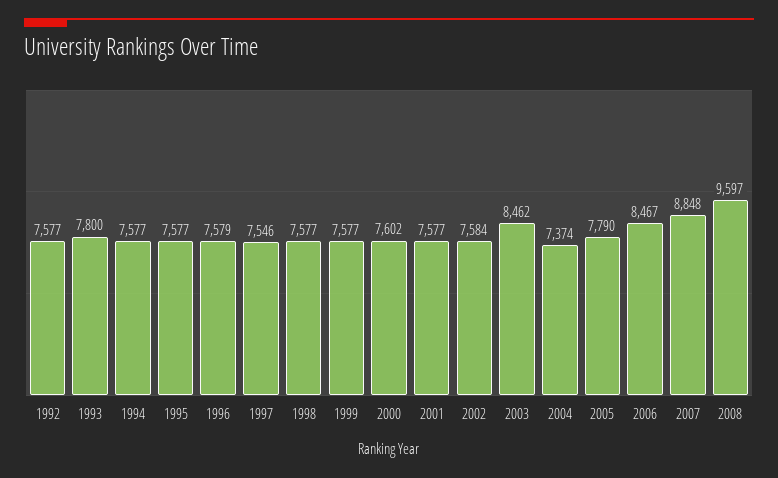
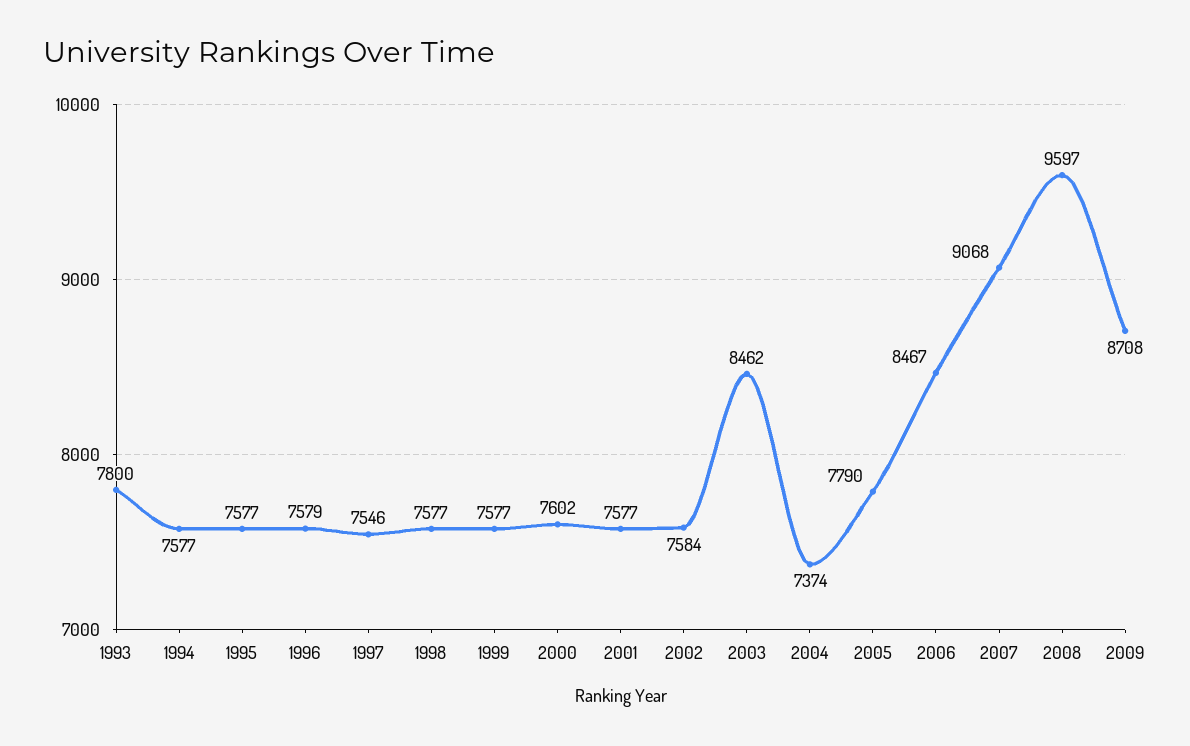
1992: 7577 -> none
2007: 8848 -> 9068
2009: none -> 8708

